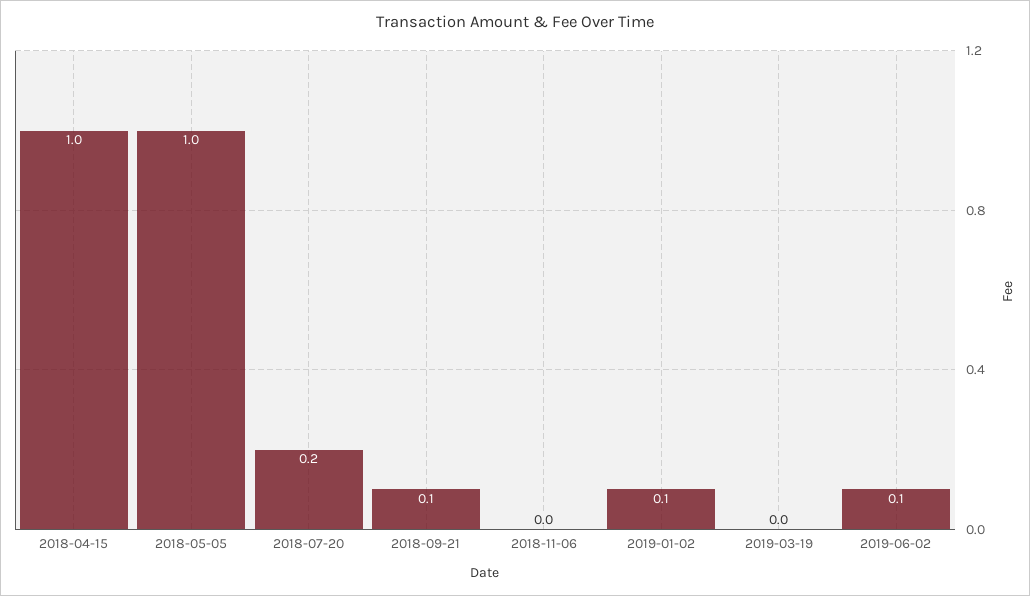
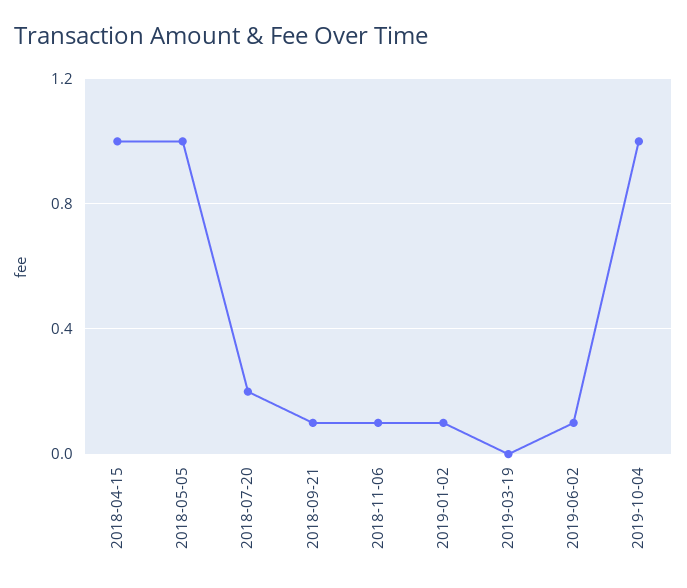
2018-11-06: 0 -> 0.1
2019-10-04: none -> 1

